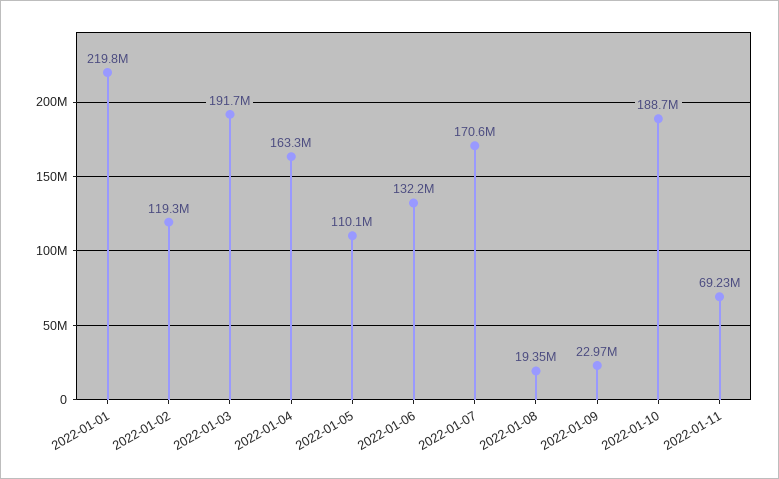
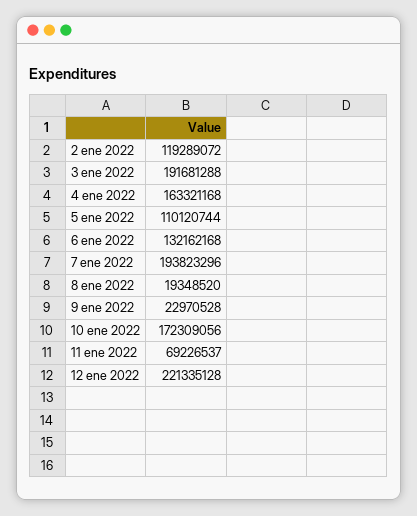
2022-01-01: 219800000 -> none
2022-01-07: 170600000 -> 193823296
2022-01-10: 188700000 -> 172309056
12 ene 2022: none -> 221335128

